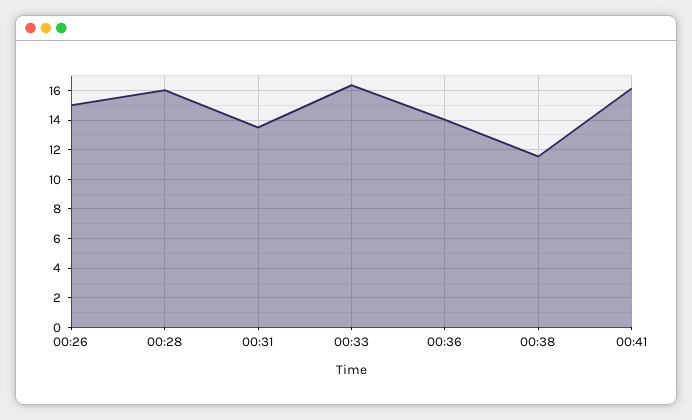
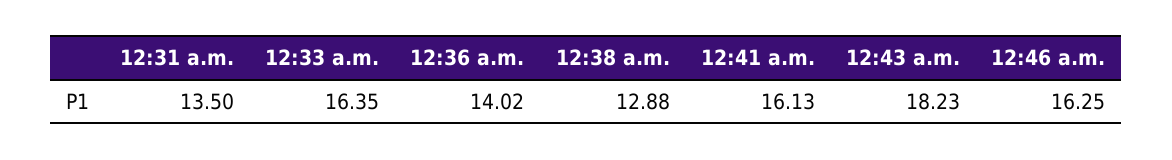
00:26: 15 -> none
00:28: 16 -> none
00:38: 11.5 -> 12.88
12:43 a.m.: none -> 18.23
12:46 a.m.: none -> 16.25

